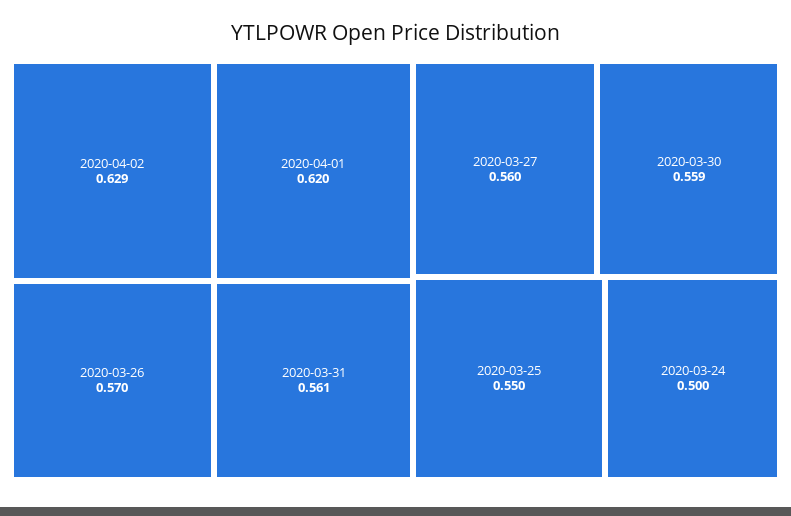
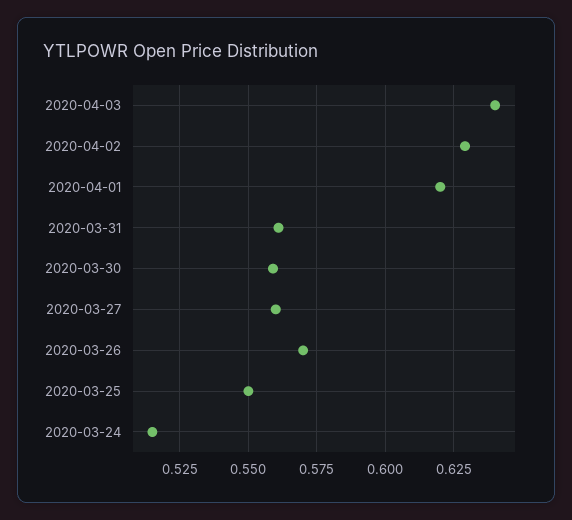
2020-03-24: 0.5 -> 0.515
2020-04-03: none -> 0.64

